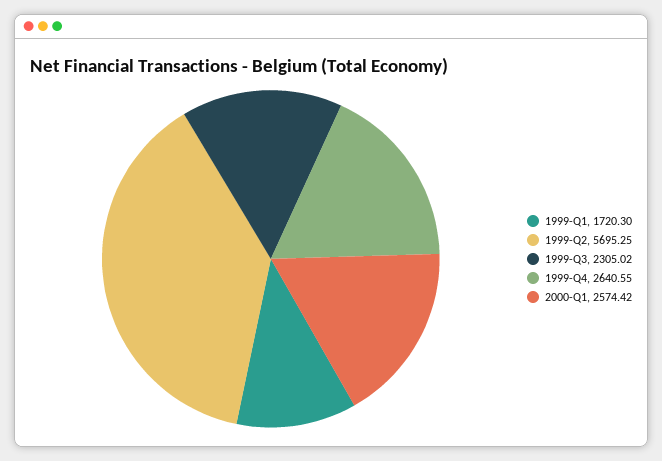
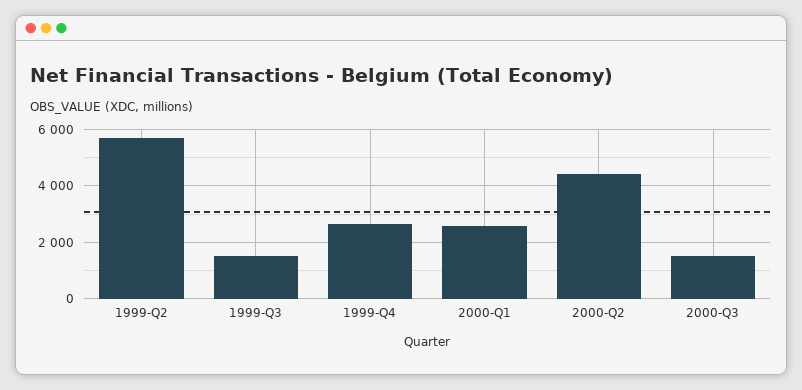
1999-Q1: 1720.3 -> none
1999-Q3: 2305.02 -> 1500
2000-Q2: none -> 4500
2000-Q3: none -> 1500

